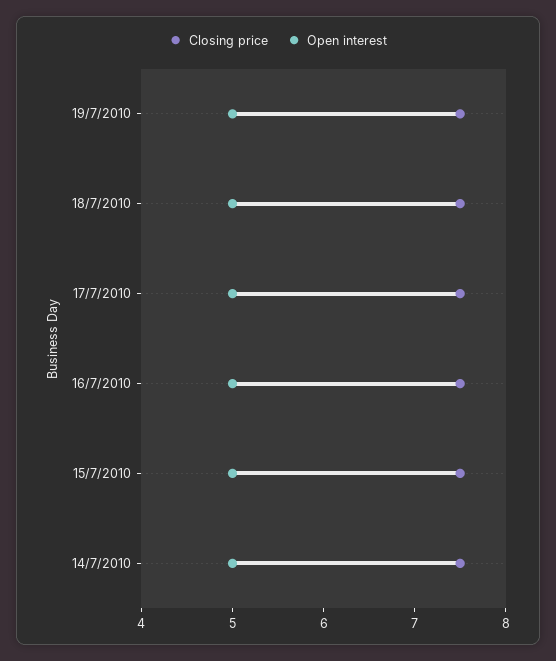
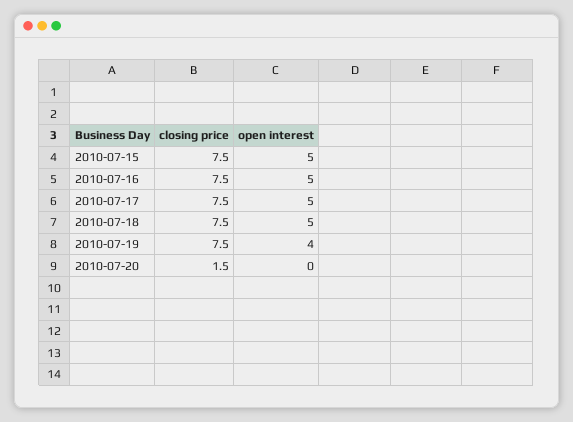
Open interest, 19/7/2010: 5 -> 4
Closing price, 14/7/2010: 7.5 -> none
Open interest, 14/7/2010: 5 -> none
Closing price, 2010-07-20: none -> 1.5
Open interest, 2010-07-20: none -> 0

